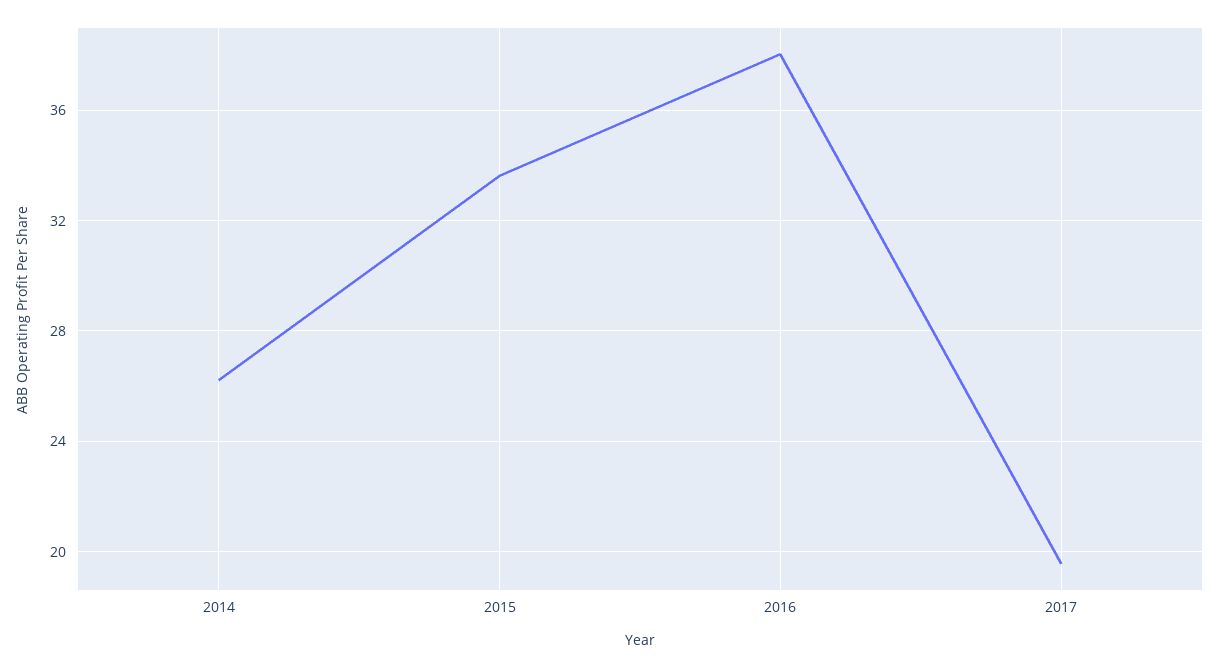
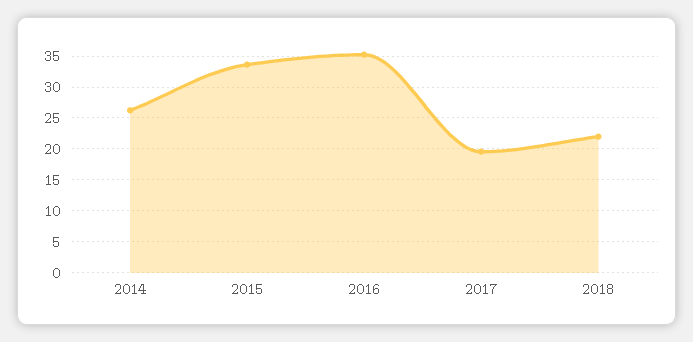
2016: 38 -> 35
2018: none -> 22

